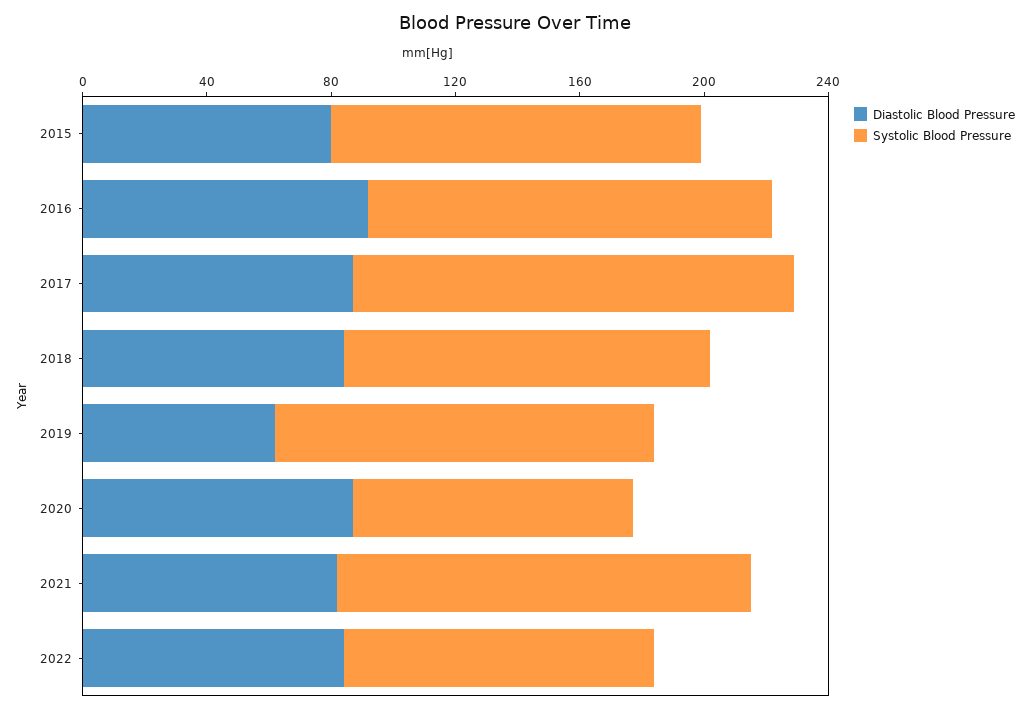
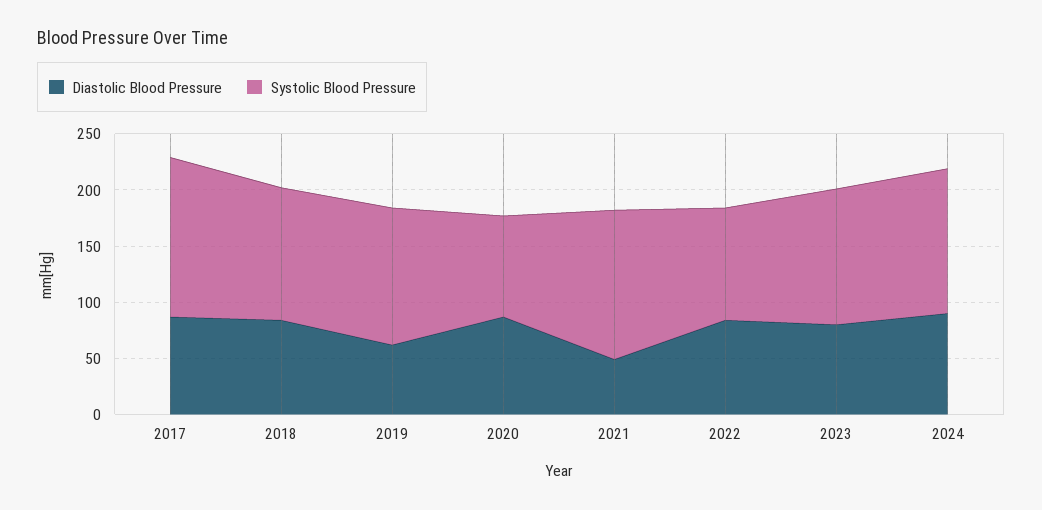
Diastolic Blood Pressure, 2015: 80 -> none
Systolic Blood Pressure, 2015: 120 -> none
Diastolic Blood Pressure, 2016: 90 -> none
Systolic Blood Pressure, 2016: 130 -> none
Diastolic Blood Pressure, 2021: 80 -> 50
Diastolic Blood Pressure, 2023: none -> 80
Systolic Blood Pressure, 2023: none -> 120
Diastolic Blood Pressure, 2024: none -> 90
Systolic Blood Pressure, 2024: none -> 130

